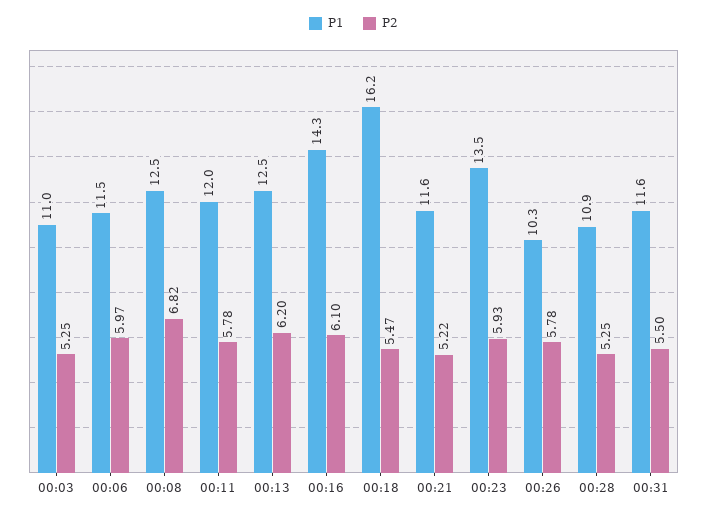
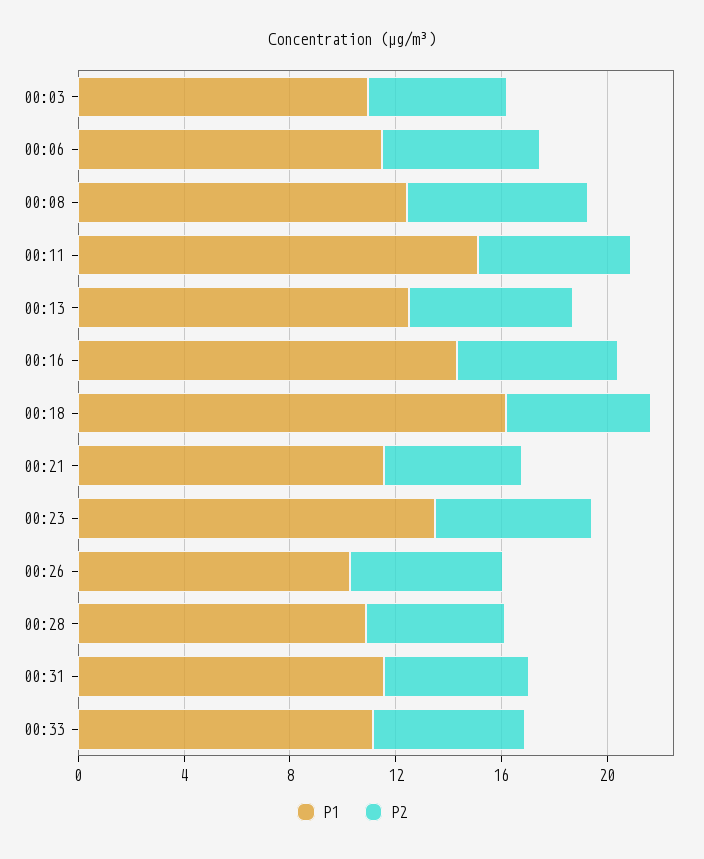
P1, 00:11: 12 -> 15
P1, 00:33: none -> 11
P2, 00:33: none -> 6

